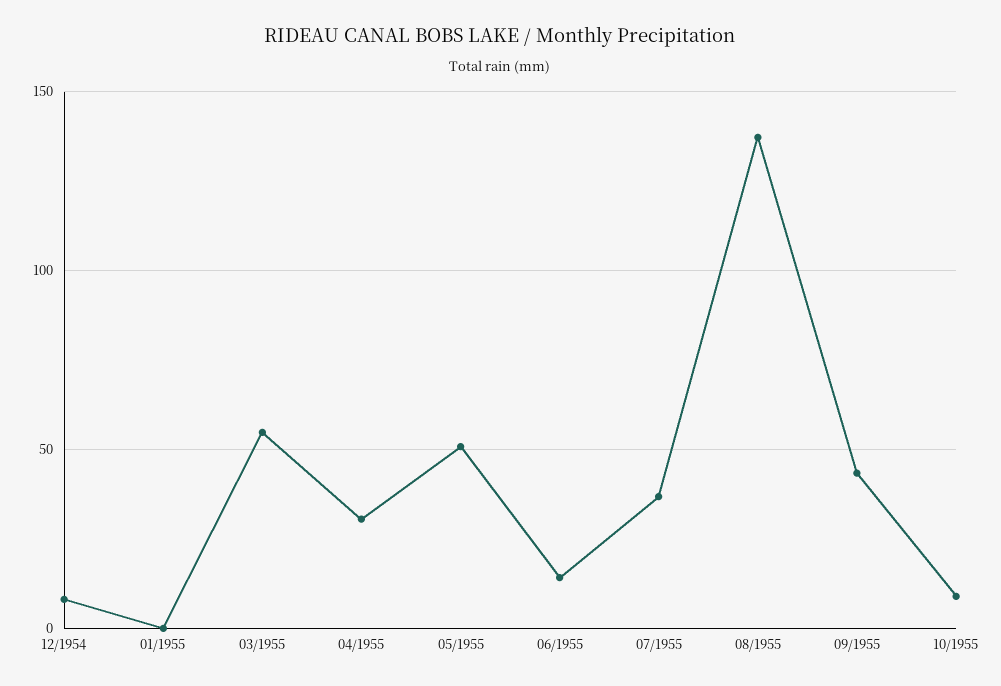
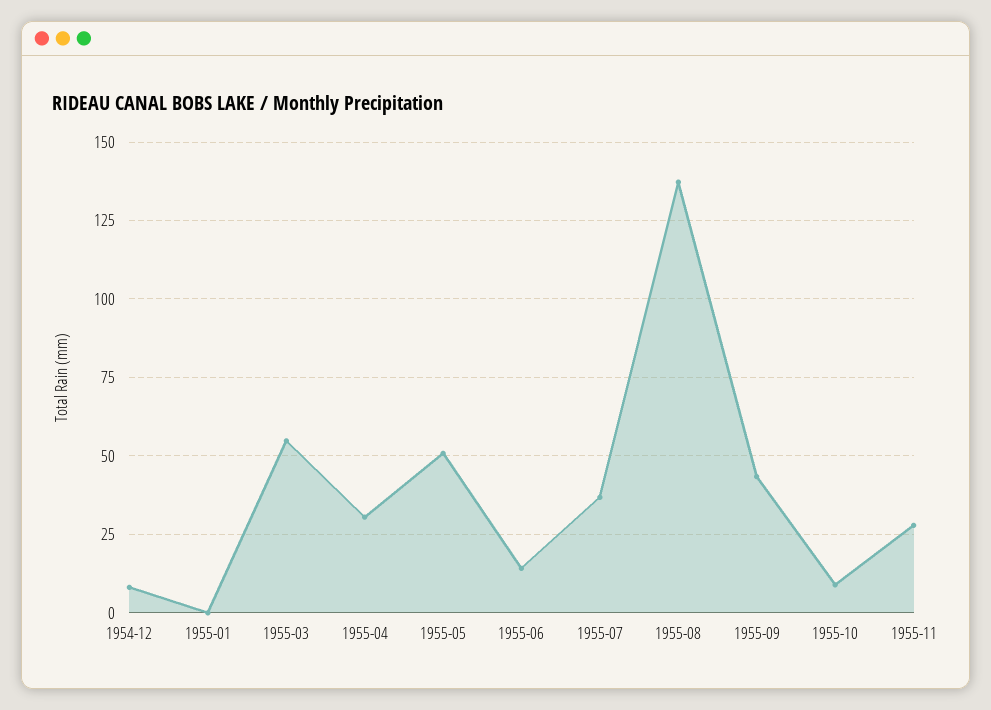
1955-11: none -> 27.5

